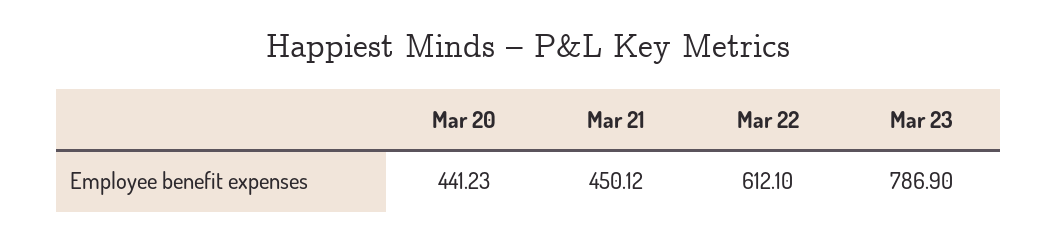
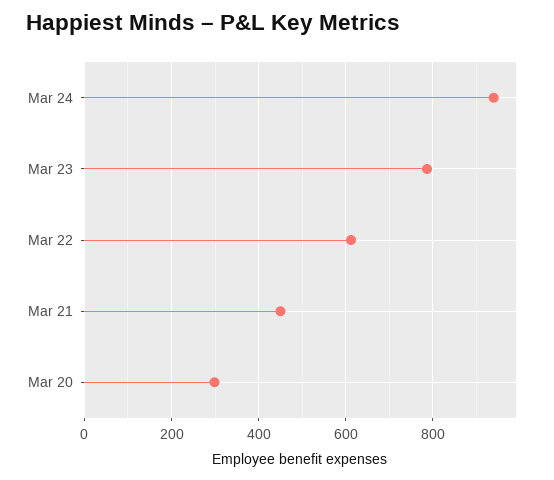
Mar 20: 441.23 -> 300
Mar 24: none -> 940

